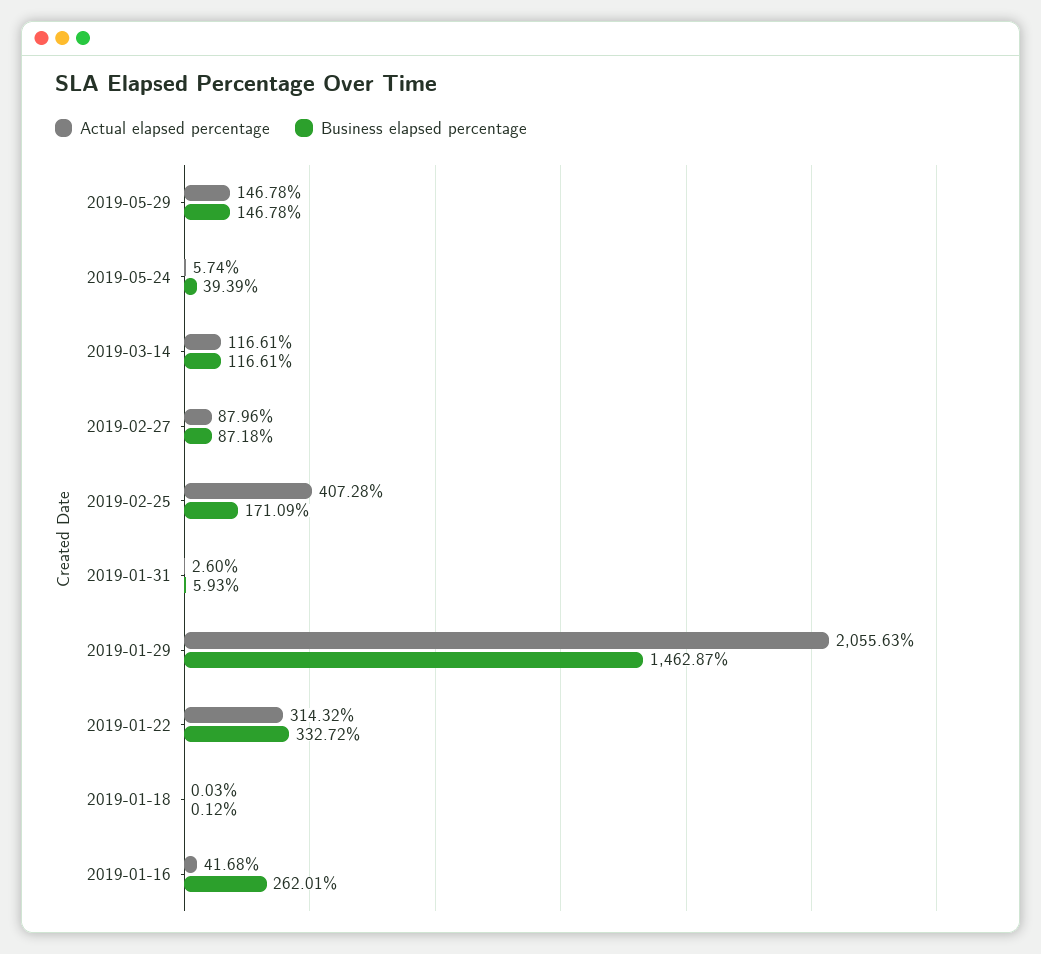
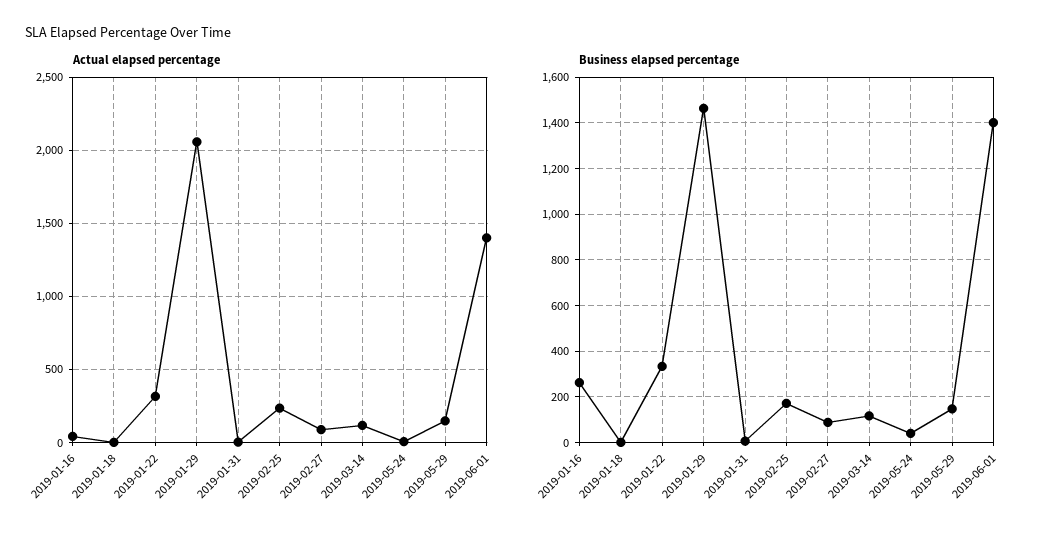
Actual elapsed percentage, 2019-02-25: 407.28 -> 250
Actual elapsed percentage, 2019-06-01: none -> 1400
Business elapsed percentage, 2019-06-01: none -> 1400

